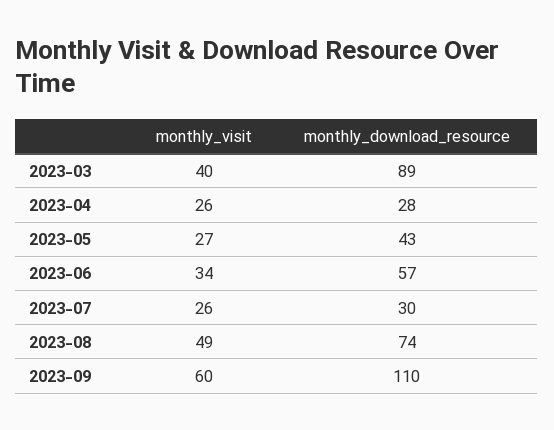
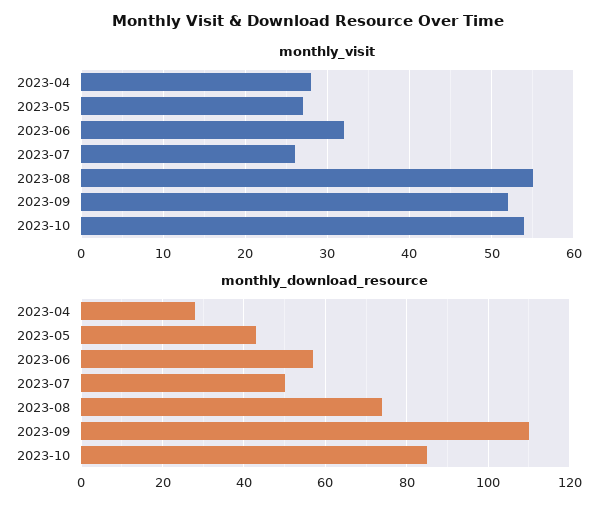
monthly_visit, 2023-03: 40 -> none
monthly_download_resource, 2023-03: 89 -> none
monthly_visit, 2023-04: 26 -> 28
monthly_visit, 2023-06: 34 -> 32
monthly_download_resource, 2023-07: 30 -> 50
monthly_visit, 2023-08: 49 -> 55
monthly_visit, 2023-09: 60 -> 52
monthly_visit, 2023-10: none -> 54
monthly_download_resource, 2023-10: none -> 85

